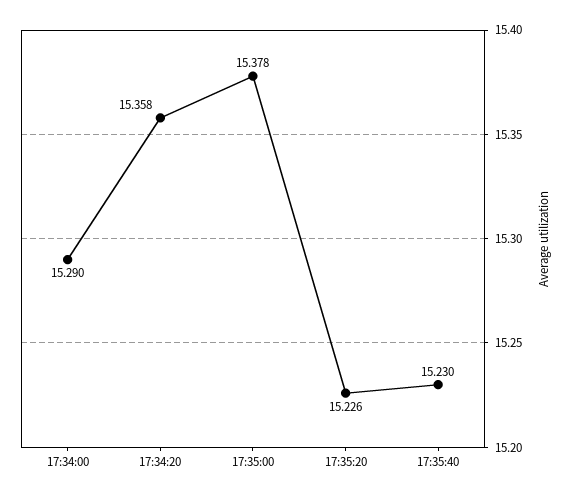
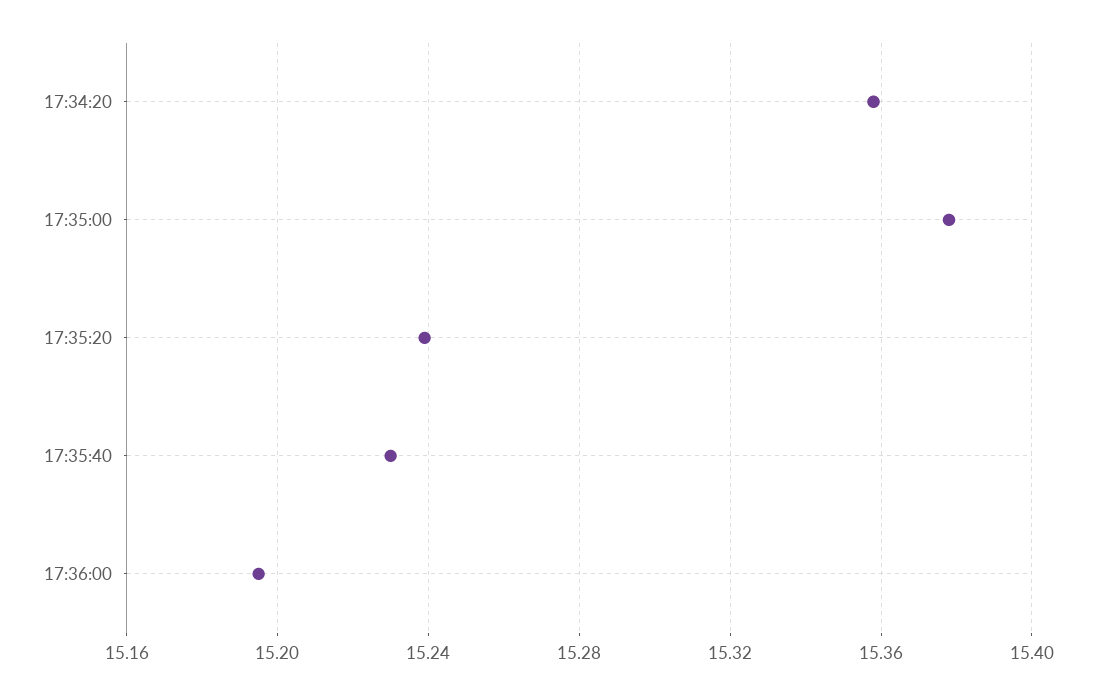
17:34:00: 15.29 -> none
17:35:20: 15.226 -> 15.24
17:36:00: none -> 15.195

